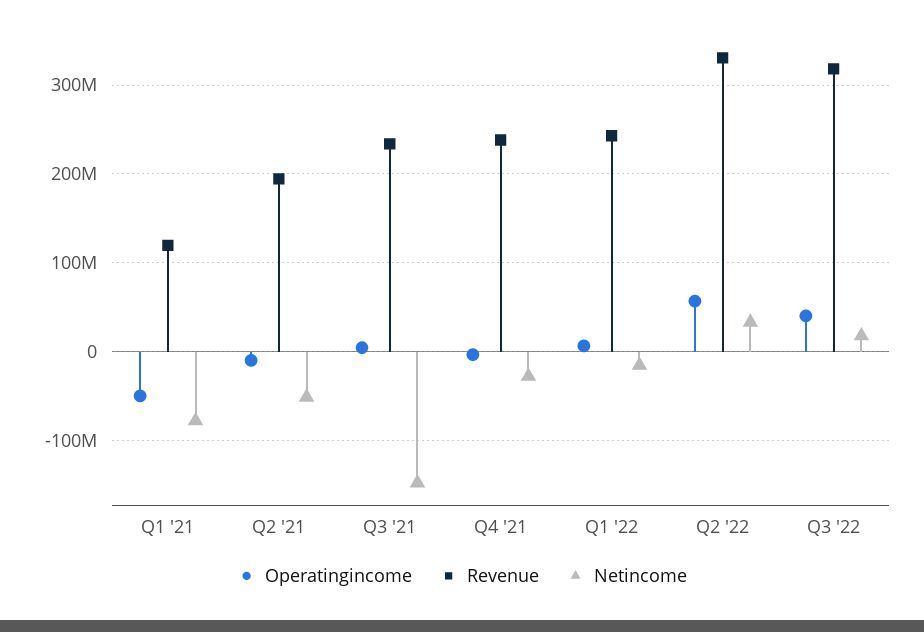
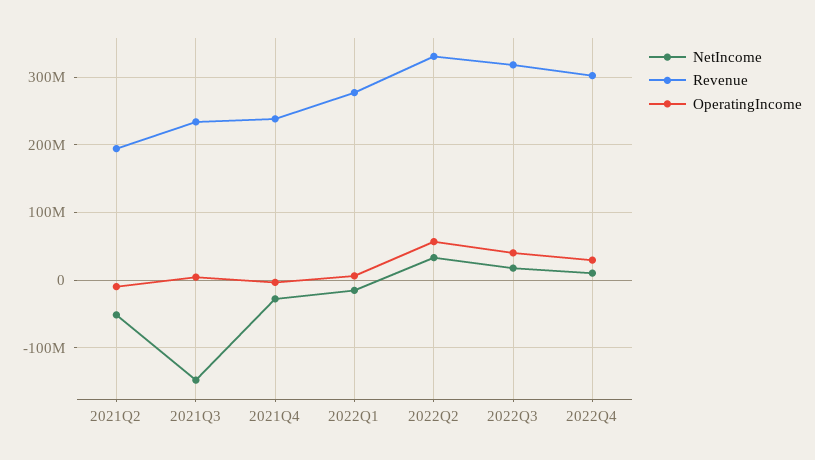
Operatingincome, Q1 '21: -50000000 -> none
Revenue, Q1 '21: 120000000 -> none
Netincome, Q1 '21: -80000000 -> none
Revenue, Q1 '22: 240000000 -> 280000000
Netincome, 2022Q4: none -> 10000000
Revenue, 2022Q4: none -> 300000000
Operatingincome, 2022Q4: none -> 30000000

